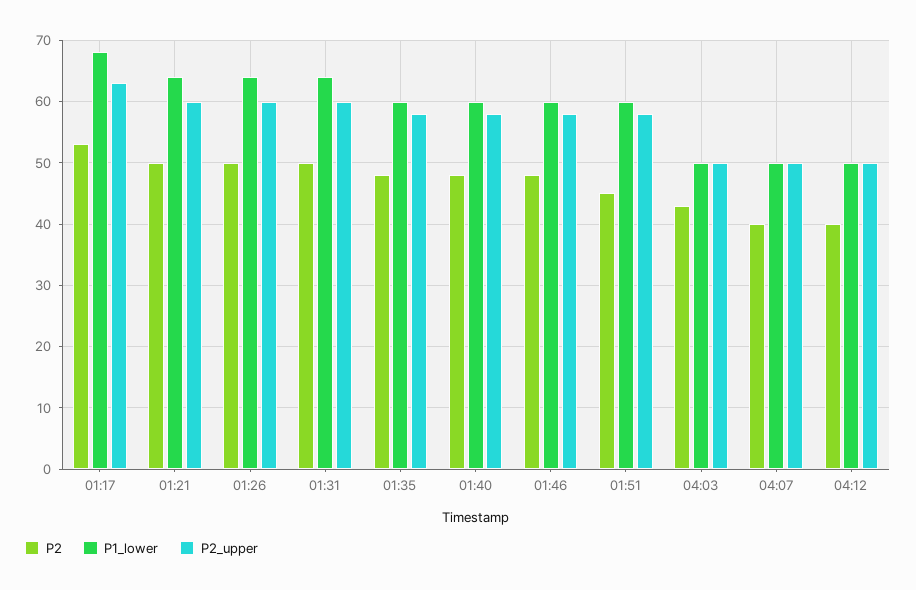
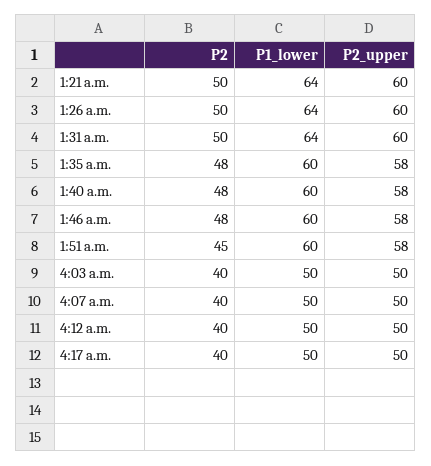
P2, 01:17: 53 -> none
P1_lower, 01:17: 68 -> none
P2_upper, 01:17: 63 -> none
P2, 04:03: 43 -> 40
P2, 4:17 a.m.: none -> 40
P1_lower, 4:17 a.m.: none -> 50
P2_upper, 4:17 a.m.: none -> 50

